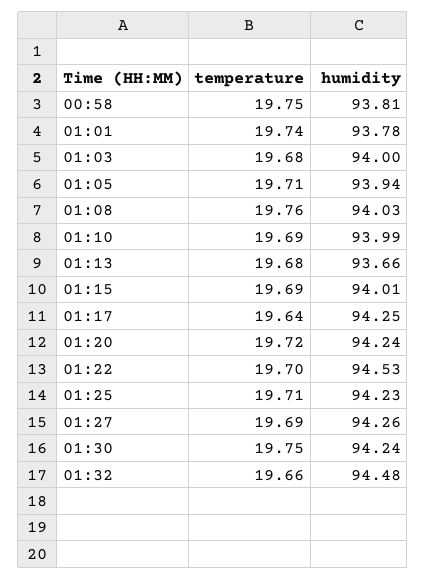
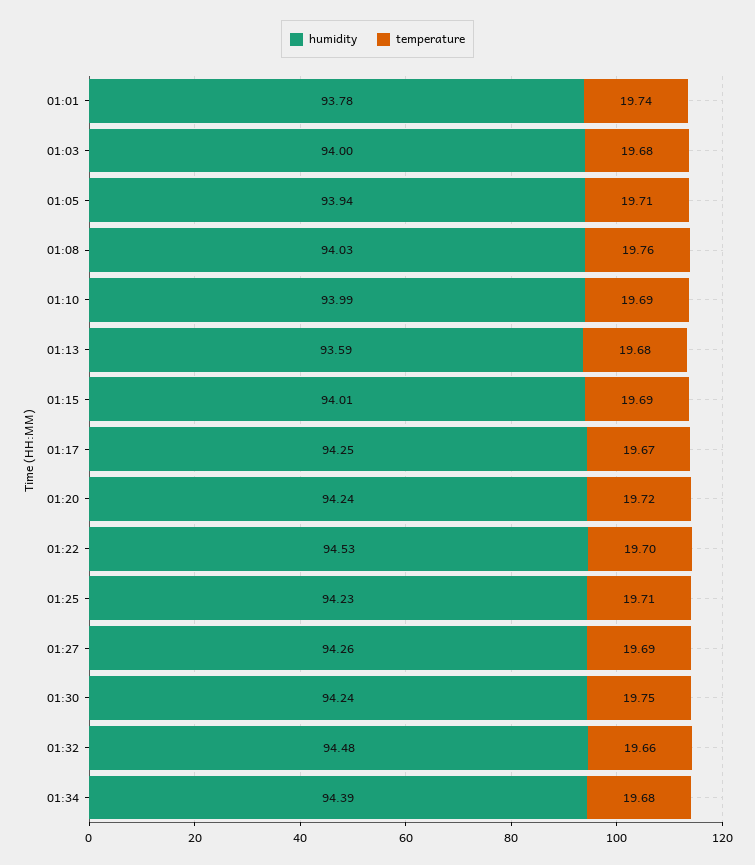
temperature, 00:58: 19.75 -> none
humidity, 00:58: 93.81 -> none
humidity, 01:13: 93.66 -> 93.59
temperature, 01:17: 19.64 -> 19.67
humidity, 01:34: none -> 94.39
temperature, 01:34: none -> 19.68

